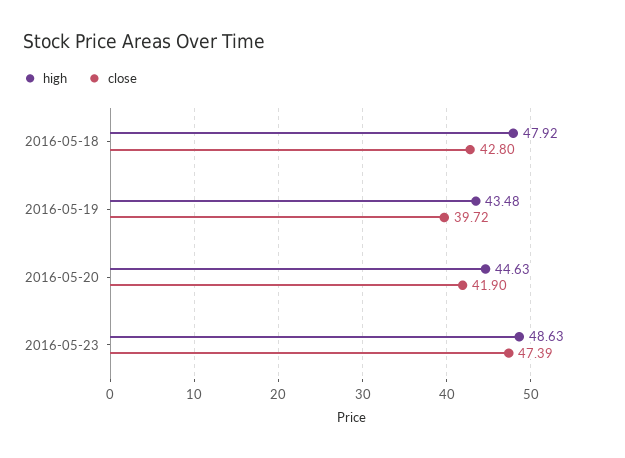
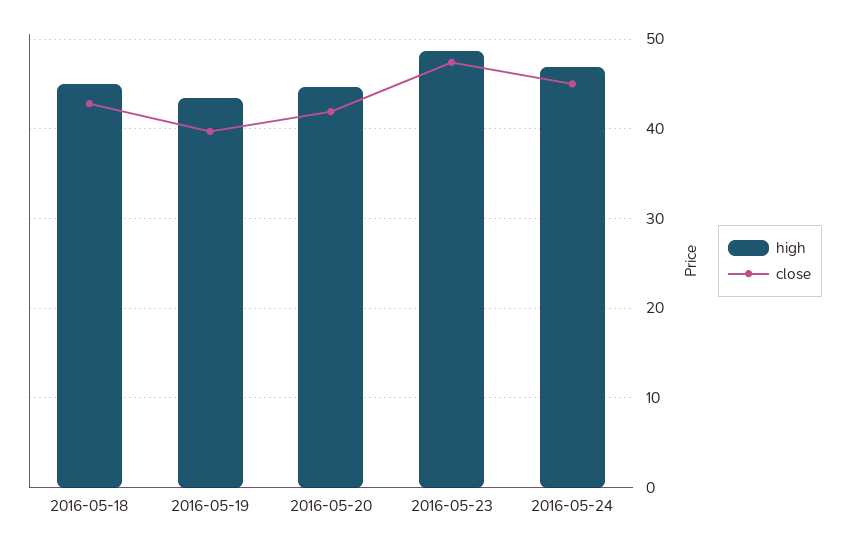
high, 2016-05-18: 47.92 -> 45
high, 2016-05-24: none -> 47
close, 2016-05-24: none -> 45

